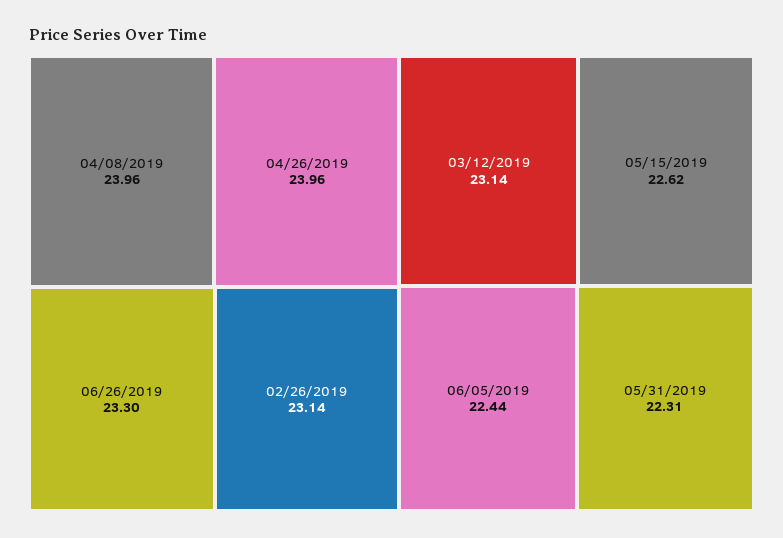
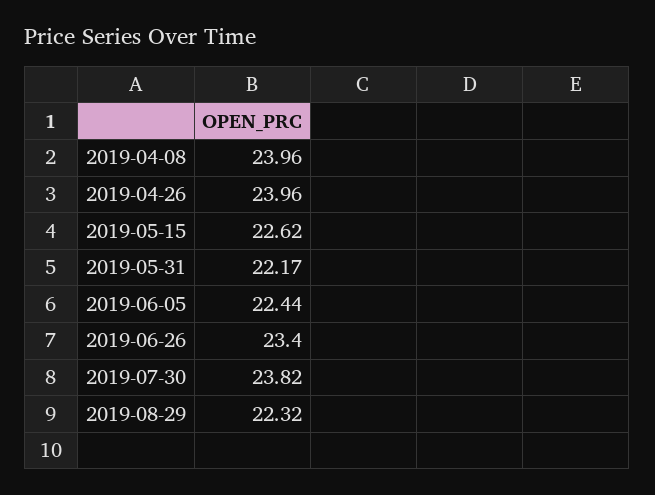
06/26/2019: 23.3 -> 23.4
02/26/2019: 23.14 -> none
03/12/2019: 23.14 -> none
05/31/2019: 22.31 -> 22.17
2019-07-30: none -> 23.82
2019-08-29: none -> 22.32

